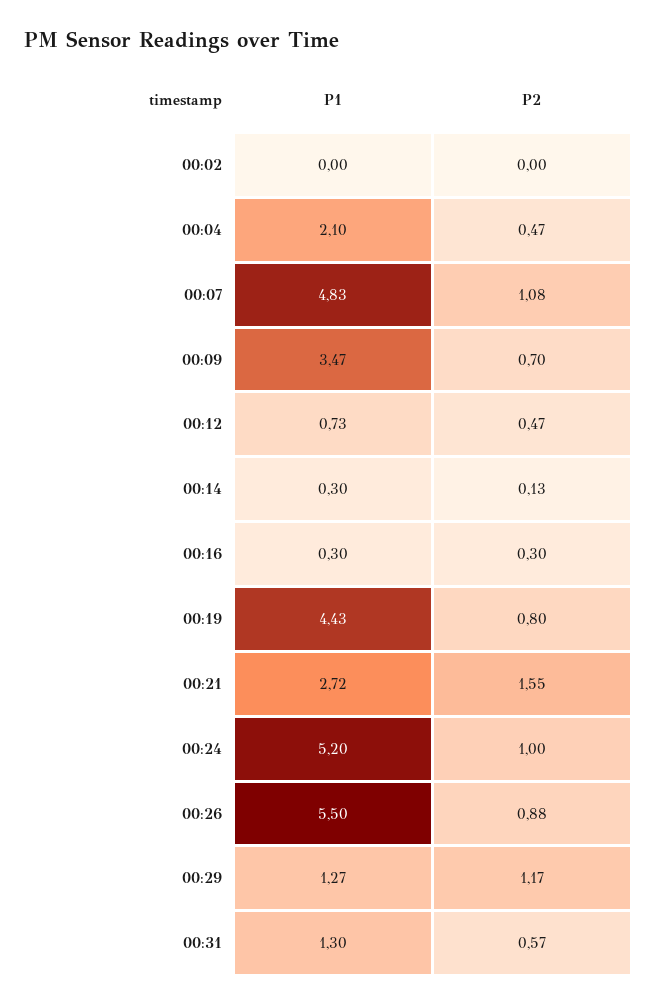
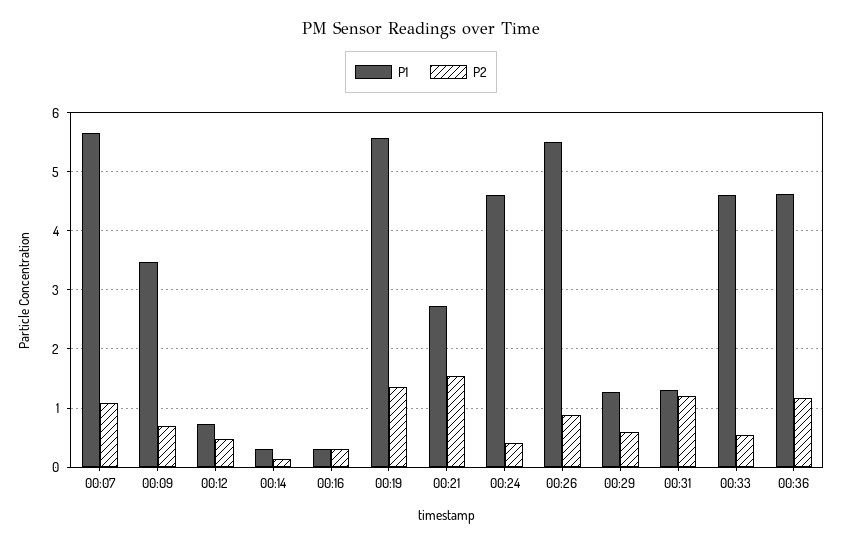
P1, 00:02: 0 -> none
P2, 00:02: 0 -> none
P1, 00:04: 2.1 -> none
P2, 00:04: 0.47 -> none
P1, 00:07: 4.83 -> 5.6
P1, 00:19: 4.43 -> 5.6
P2, 00:19: 0.8 -> 1.4
P1, 00:24: 5.2 -> 4.6
P2, 00:24: 1 -> 0.4
P2, 00:29: 1.17 -> 0.6
P2, 00:31: 0.57 -> 1.2
P1, 00:33: none -> 4.6
P2, 00:33: none -> 0.6
P1, 00:36: none -> 4.6
P2, 00:36: none -> 1.2

